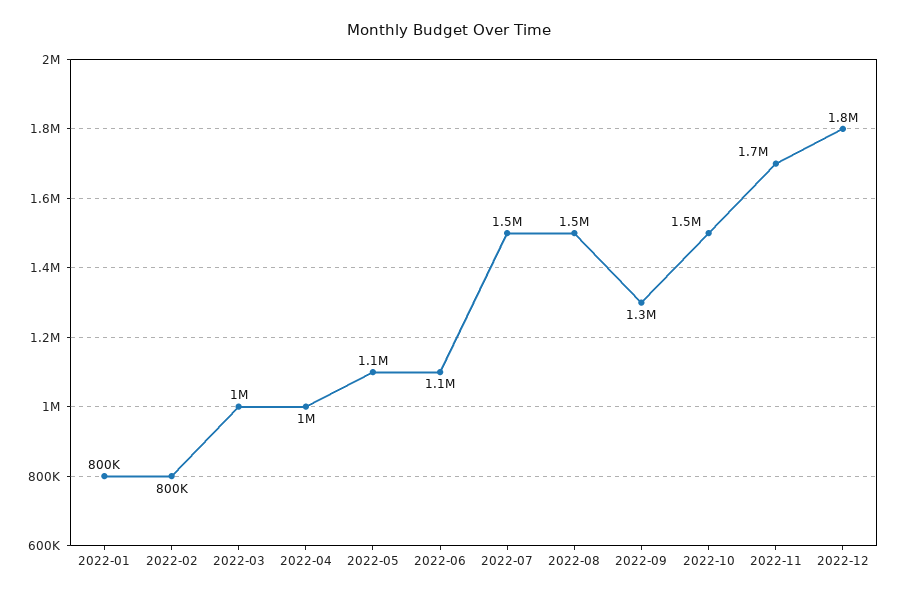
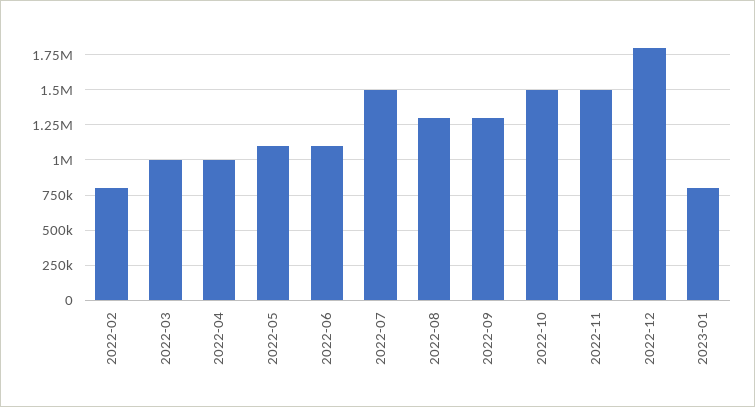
2022-01: 800000 -> none
2022-08: 1500000 -> 1300000
2022-11: 1700000 -> 1500000
2023-01: none -> 800000

